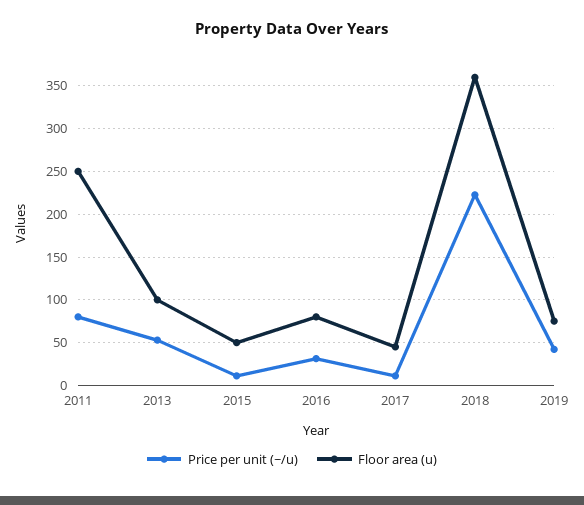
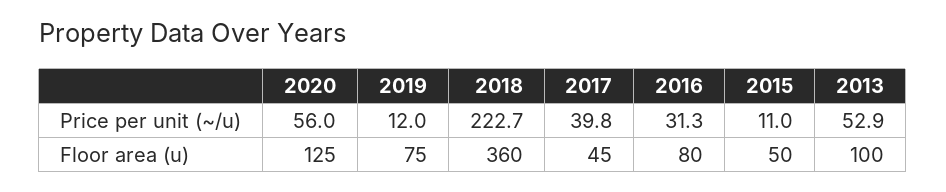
Price per unit (~/u), 2011: 80 -> none
Floor area (u), 2011: 250 -> none
Price per unit (~/u), 2017: 10 -> 39.8
Price per unit (~/u), 2019: 40 -> 12
Price per unit (~/u), 2020: none -> 56
Floor area (u), 2020: none -> 125

